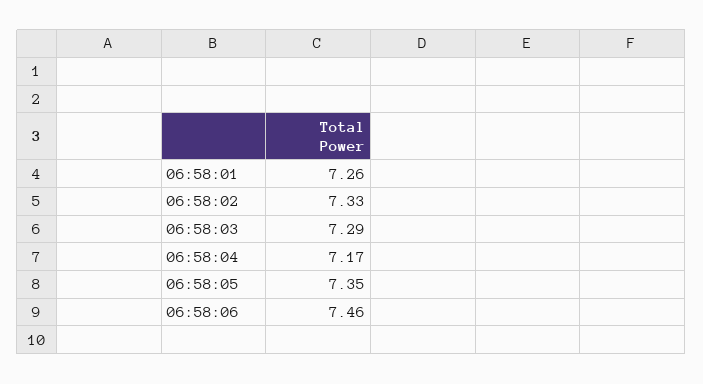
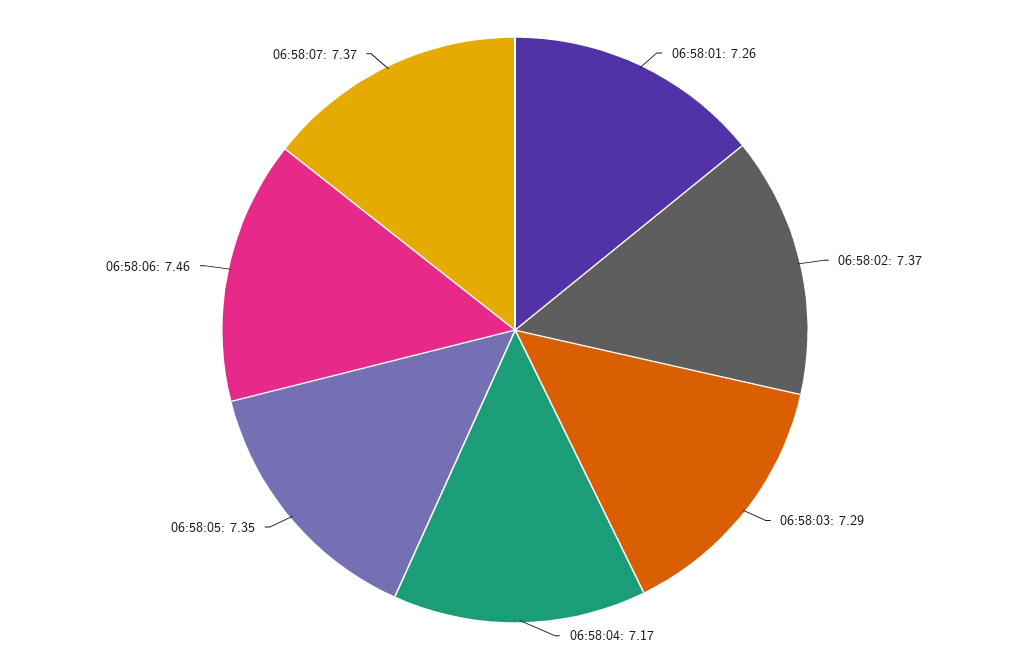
06:58:02: 7.33 -> 7.37
06:58:07: none -> 7.37

